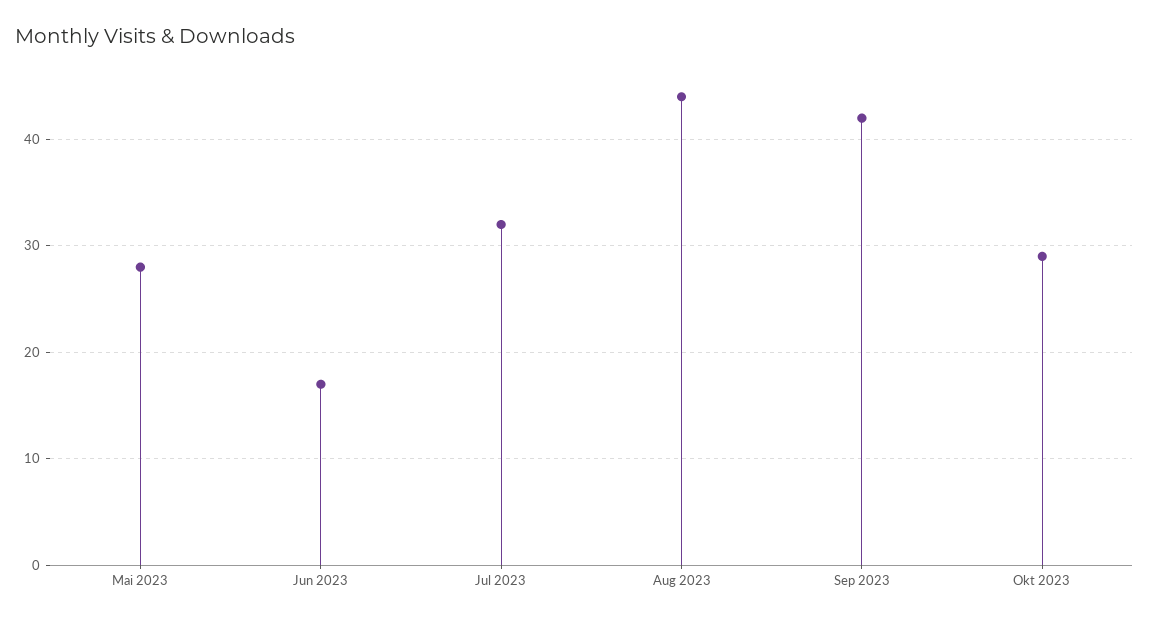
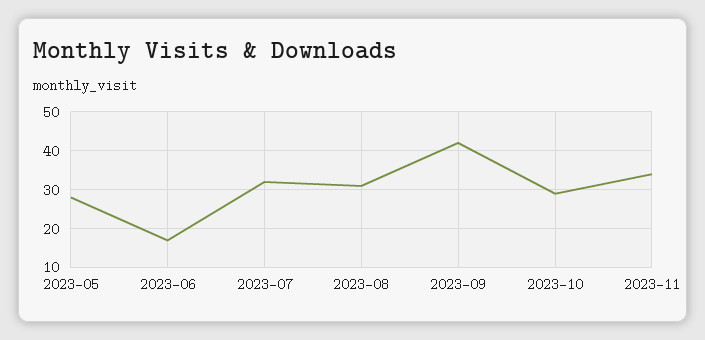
Aug 2023: 44 -> 30
2023-11: none -> 35

